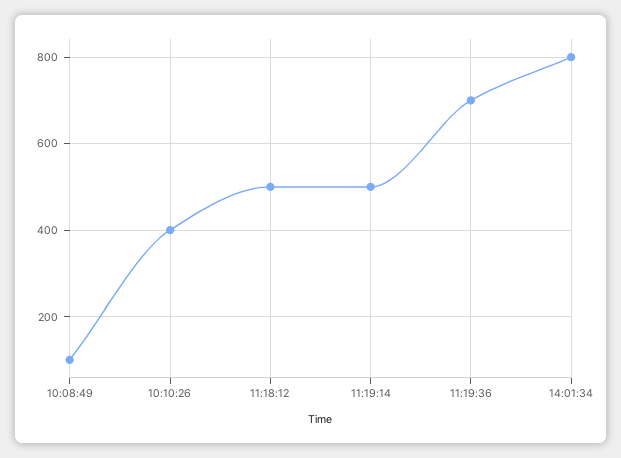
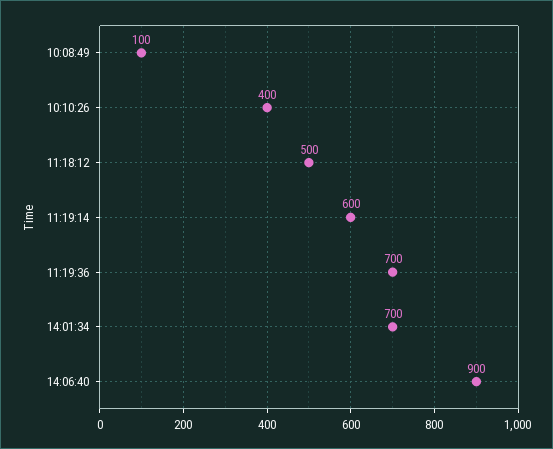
11:19:14: 500 -> 600
14:01:34: 800 -> 700
14:06:40: none -> 900

